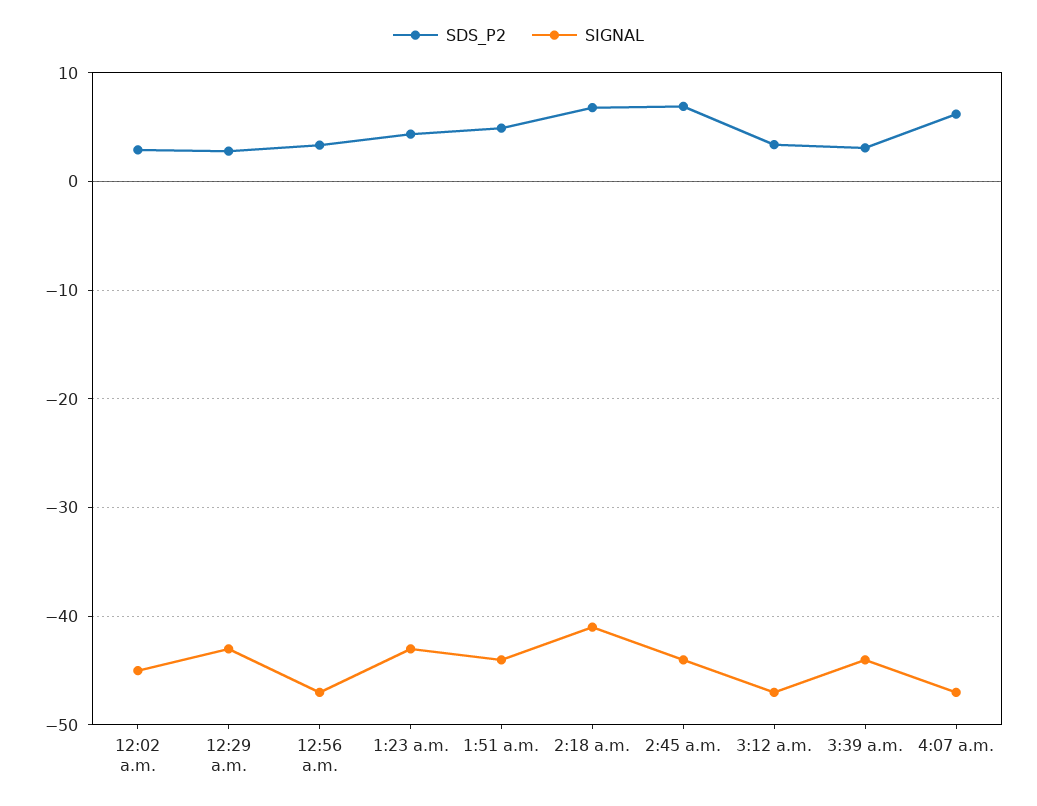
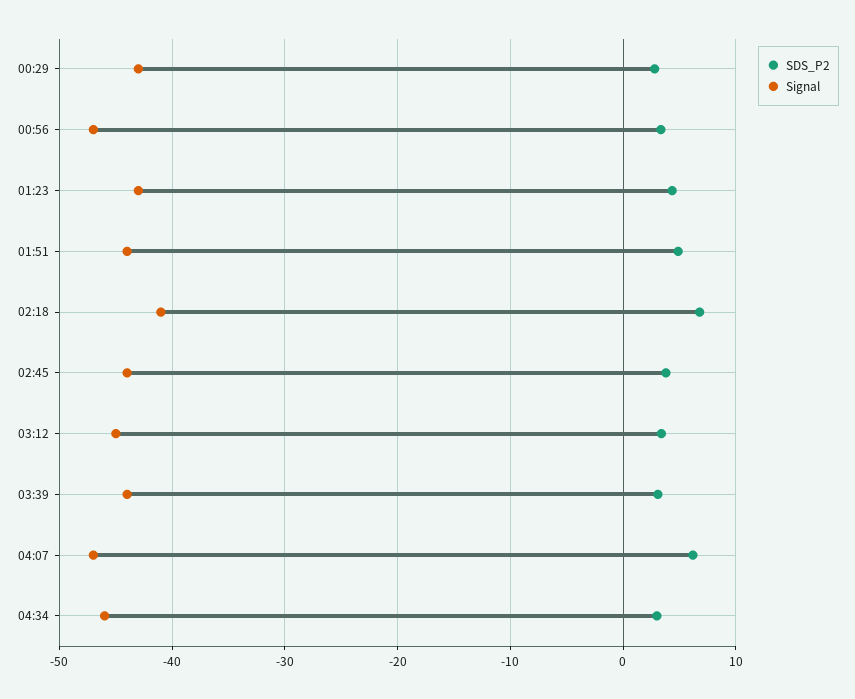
SDS_P2, 12:02 a.m.: 3 -> none
SIGNAL, 12:02 a.m.: -45 -> none
SDS_P2, 2:45 a.m.: 7 -> 4
SIGNAL, 3:12 a.m.: -47 -> -45
SDS_P2, 04:34: none -> 3
SIGNAL, 04:34: none -> -46

